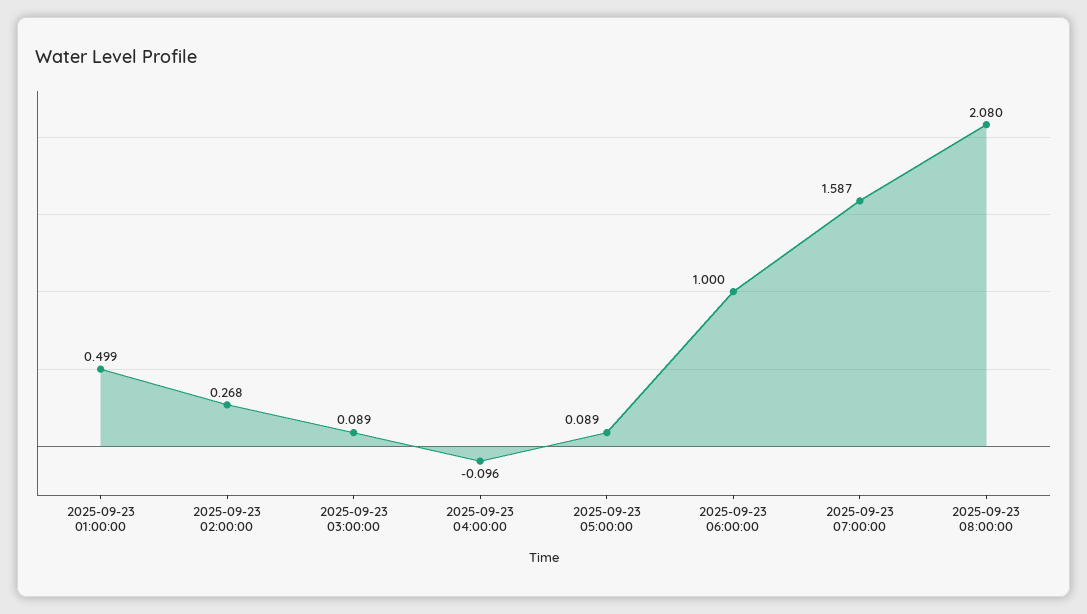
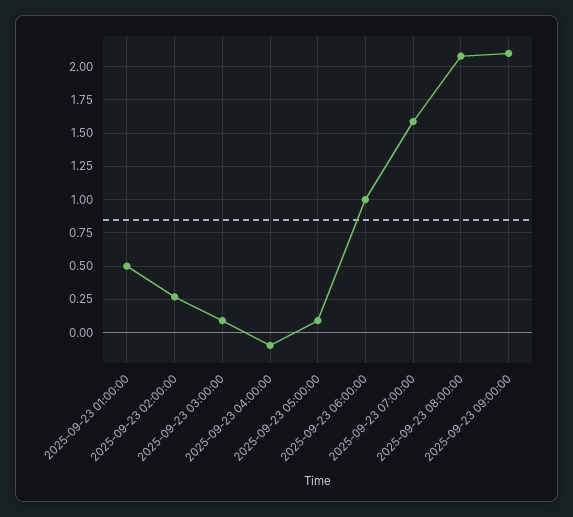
2025-09-23 09:00:00: none -> 2.1

